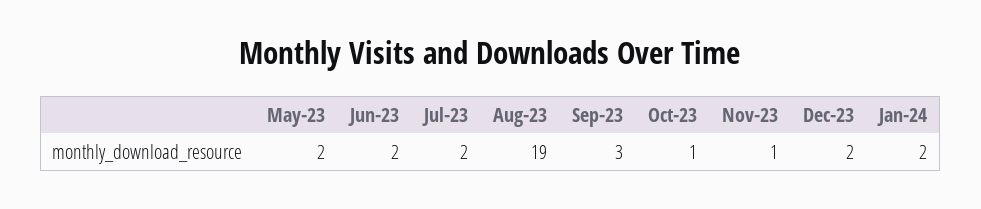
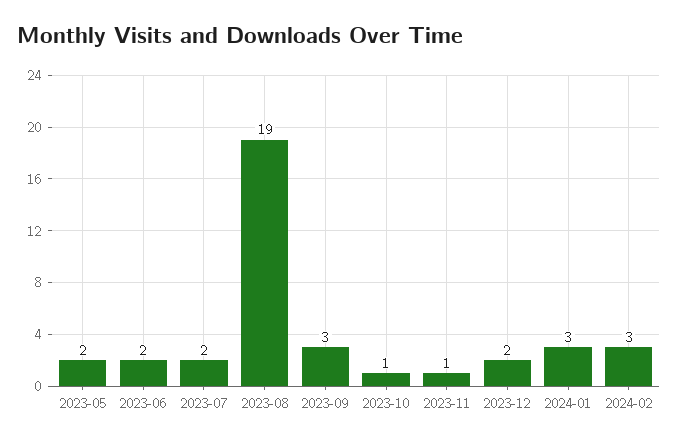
Jan-24: 2 -> 3
2024-02: none -> 3

